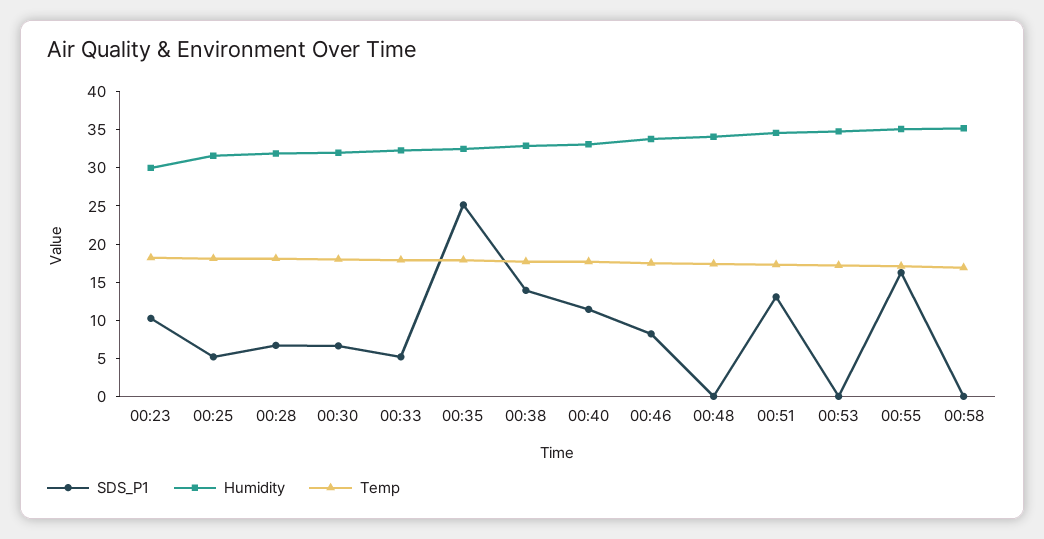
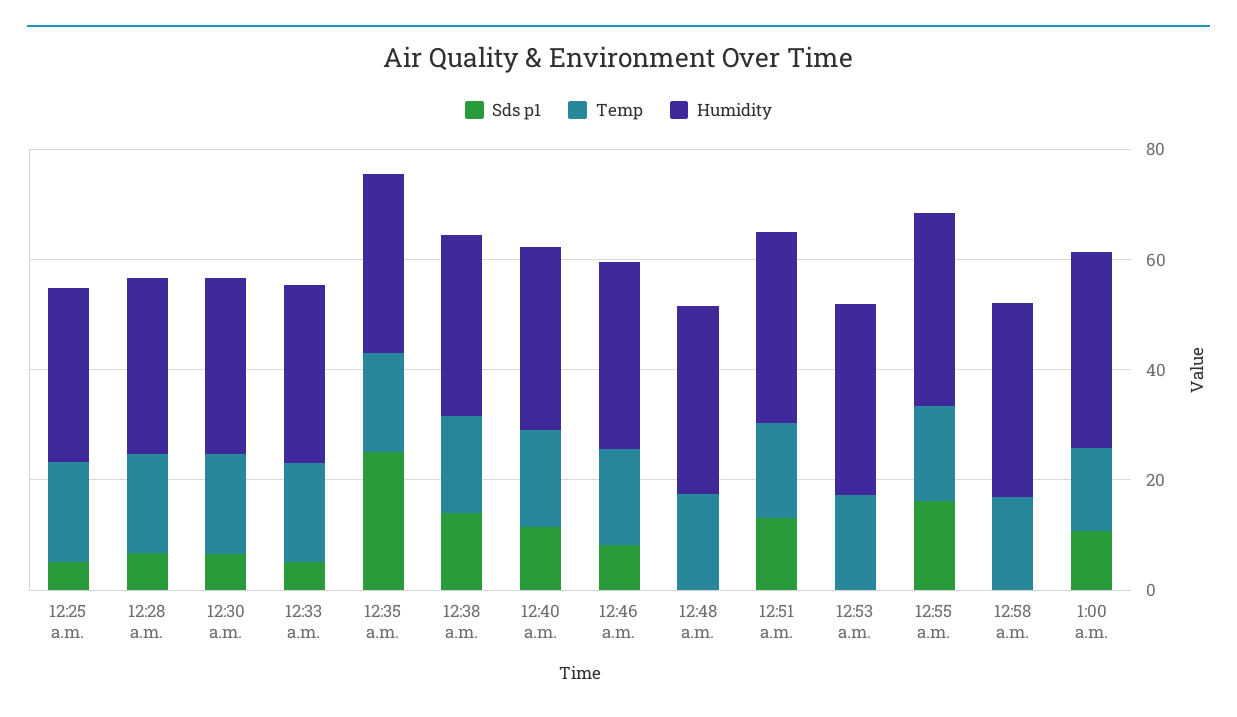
SDS_P1, 00:23: 10 -> none
Humidity, 00:23: 30 -> none
Temp, 00:23: 17.5 -> none
SDS_P1, 1:00 a.m.: none -> 10
Temp, 1:00 a.m.: none -> 15
Humidity, 1:00 a.m.: none -> 35

